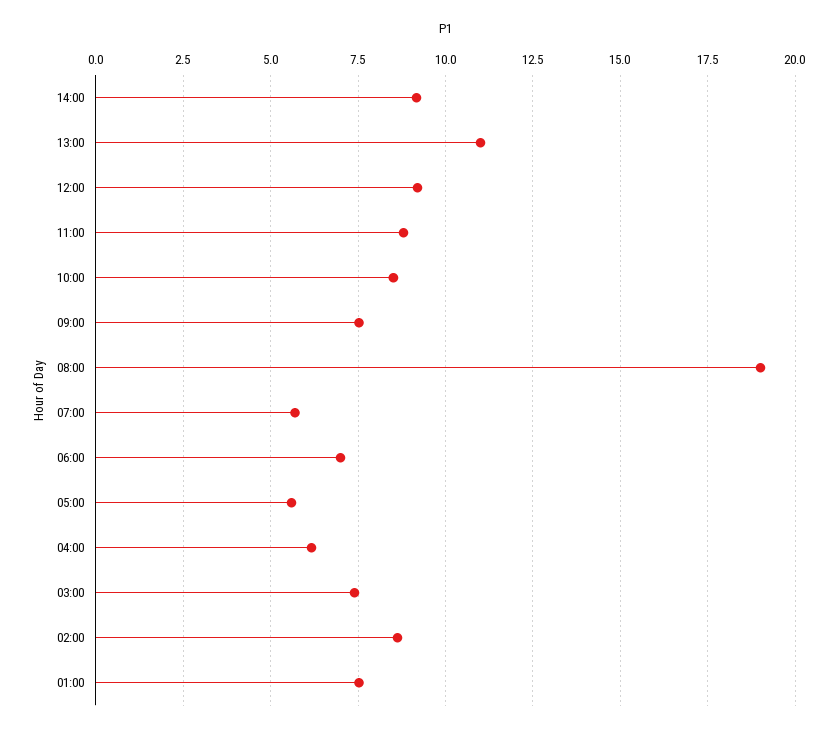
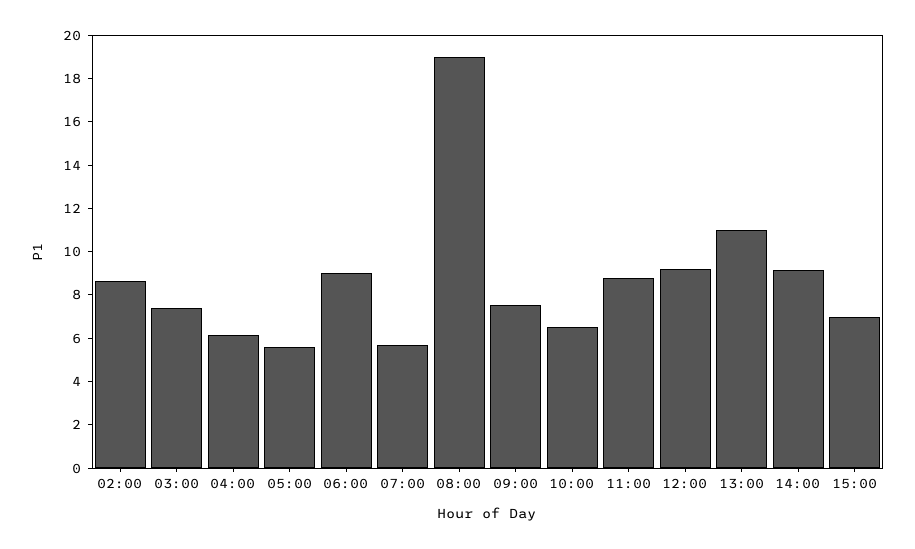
10:00: 8.5 -> 6.5
06:00: 7 -> 9
01:00: 7.5 -> none
15:00: none -> 7

